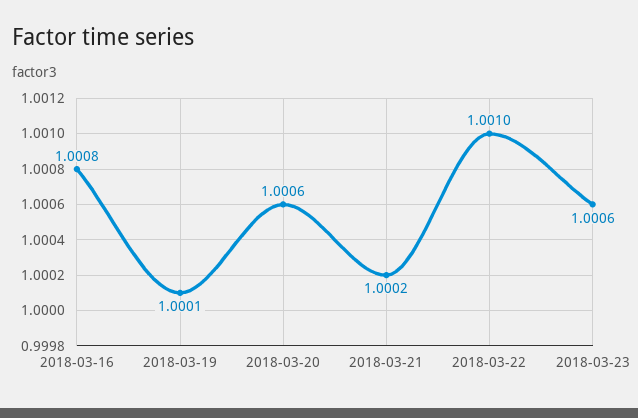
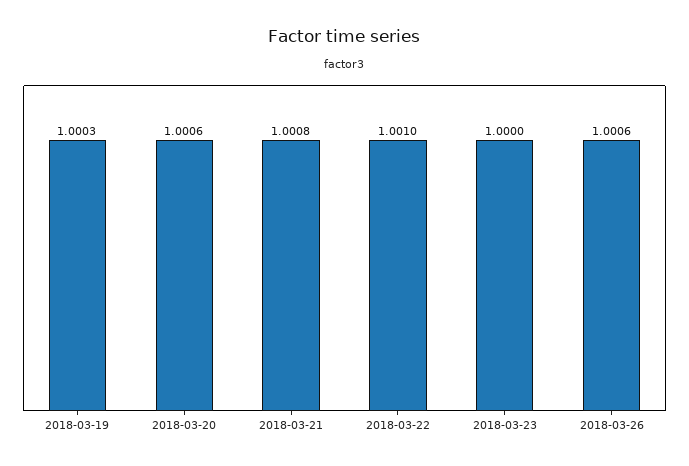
2018-03-16: 1.0008 -> none
2018-03-19: 1.0001 -> 1.0003
2018-03-21: 1.0002 -> 1.0008
2018-03-23: 1.0006 -> 1
2018-03-26: none -> 1.0006

